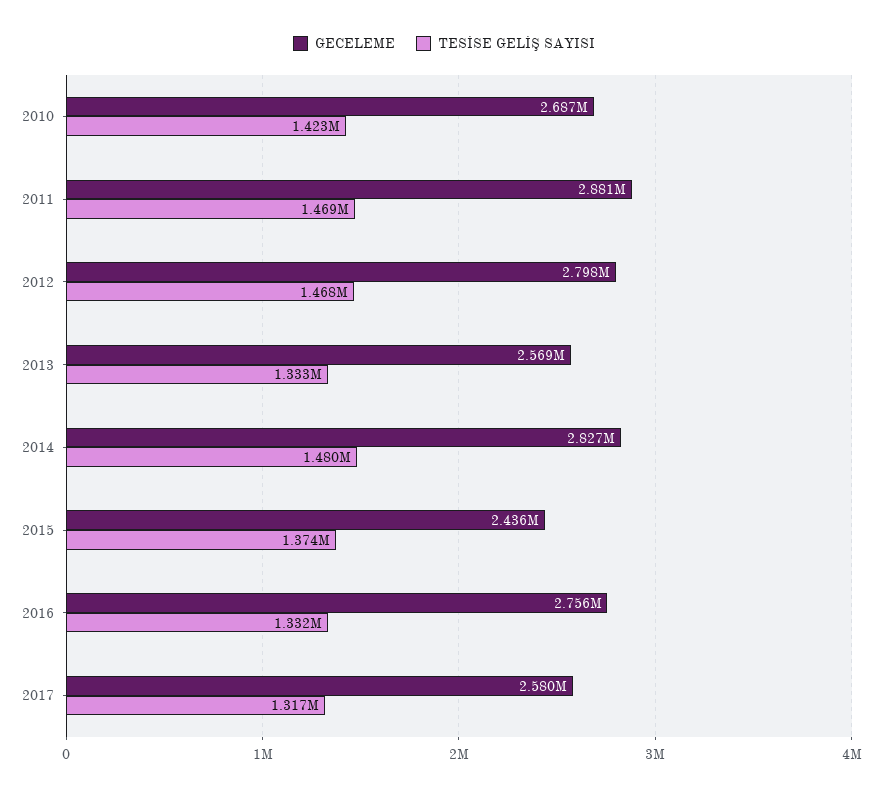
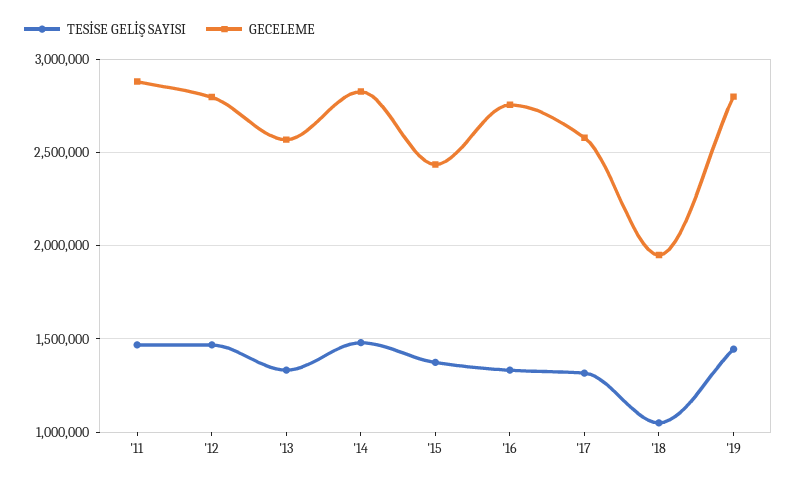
GECELEME, 2010: 2687000 -> none
TESİSE GELİŞ SAYISI, 2010: 1423000 -> none
TESİSE GELİŞ SAYISI, '18: none -> 1050000
GECELEME, '18: none -> 1950000
TESİSE GELİŞ SAYISI, '19: none -> 1450000
GECELEME, '19: none -> 2800000

